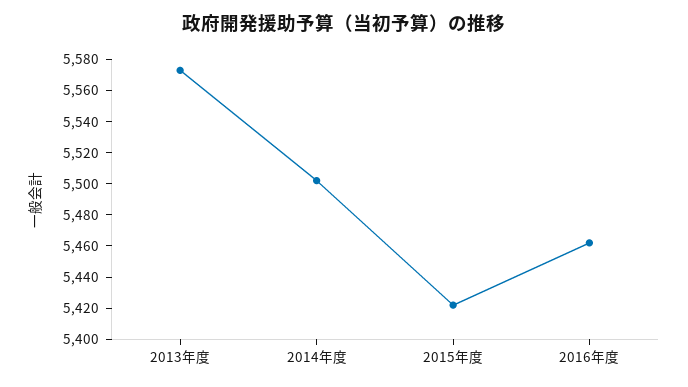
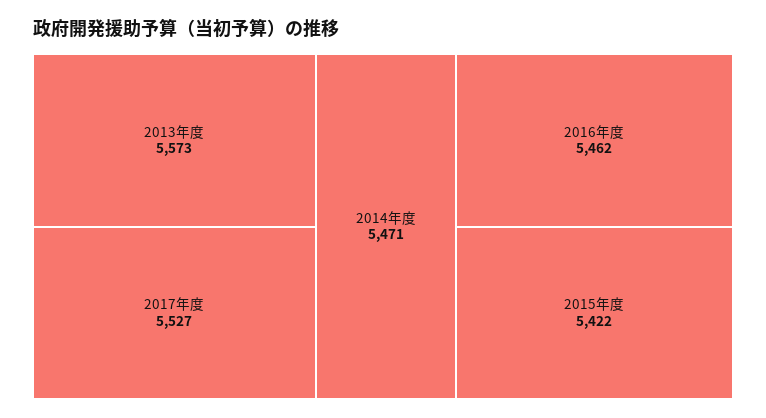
2014年度: 5500 -> 5471
2017年度: none -> 5527

